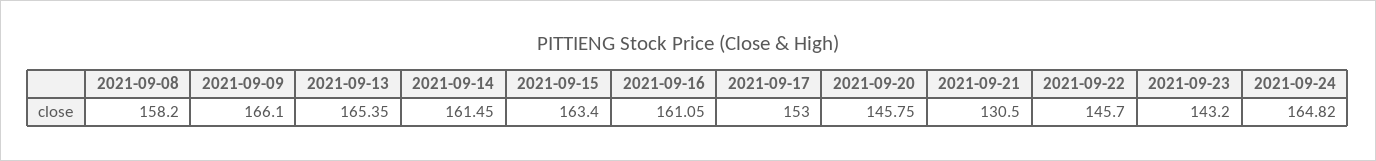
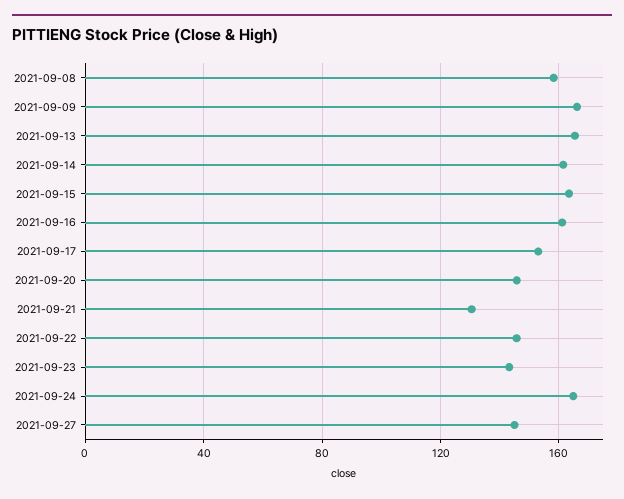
2021-09-27: none -> 145

